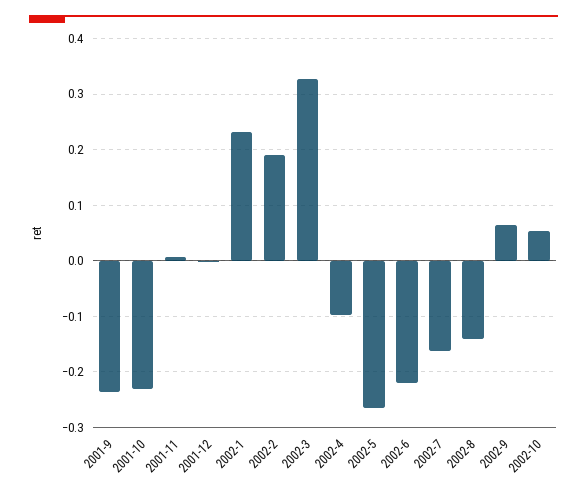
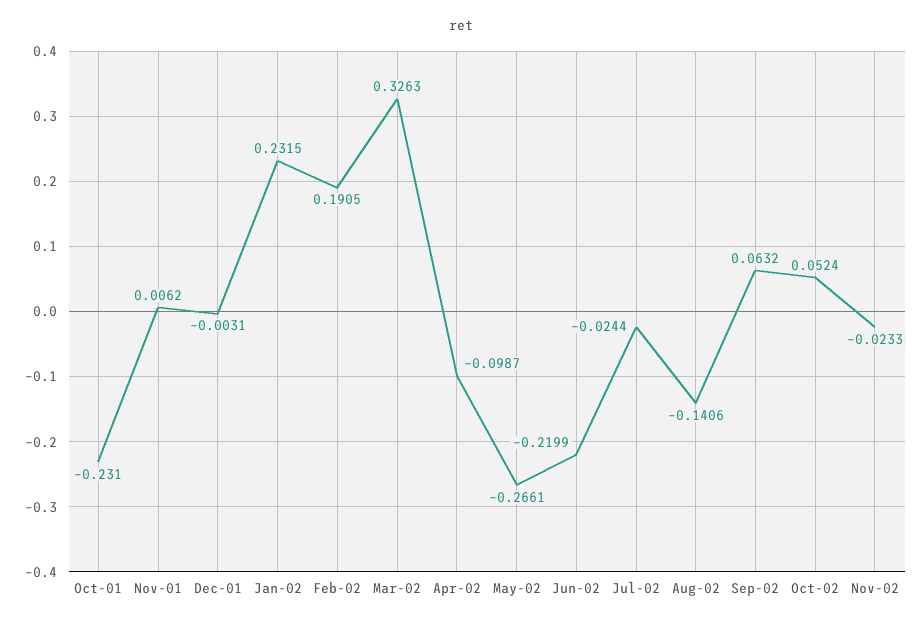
2001-9: -0.24 -> none
2002-7: -0.16 -> -0.0244
Nov-02: none -> -0.0233

